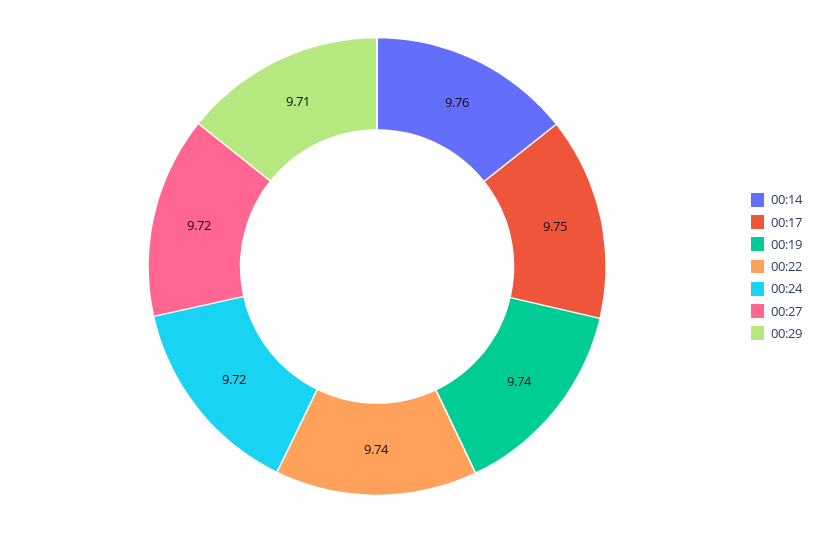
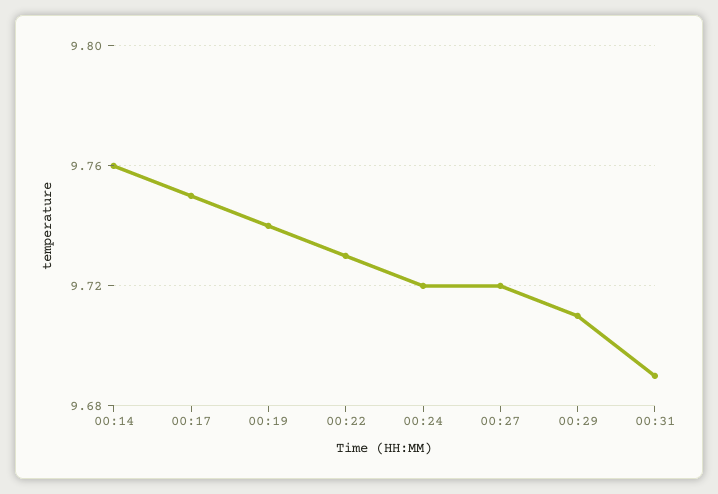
00:22: 9.74 -> 9.73
00:31: none -> 9.69

